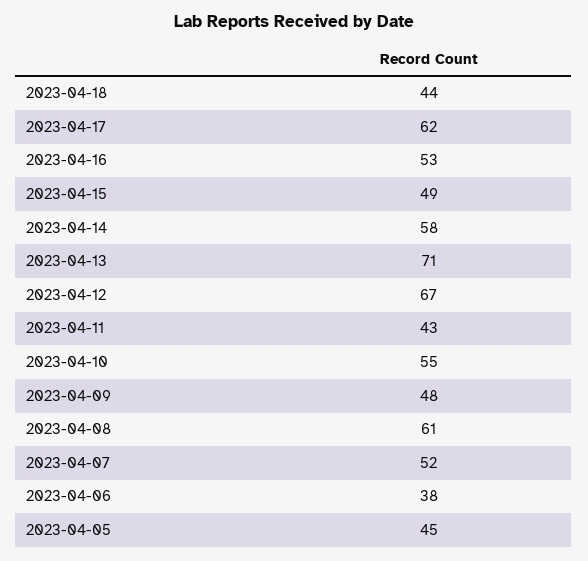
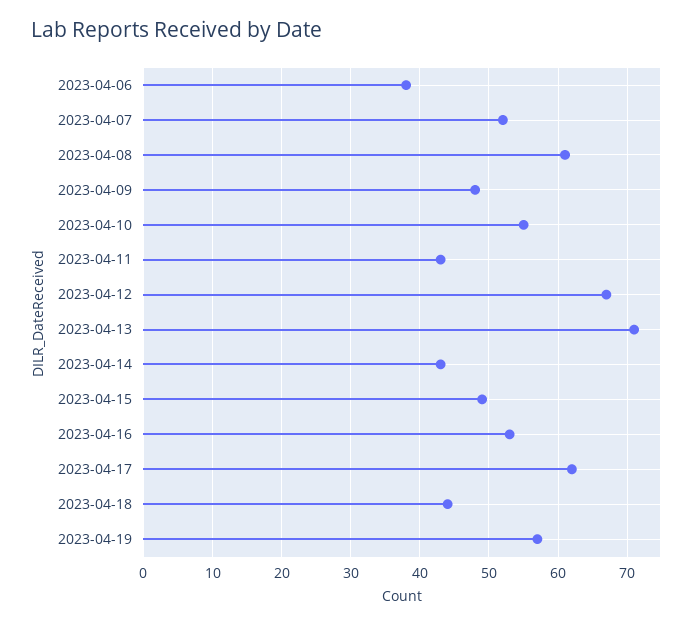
2023-04-14: 58 -> 43
2023-04-05: 45 -> none
2023-04-19: none -> 57

